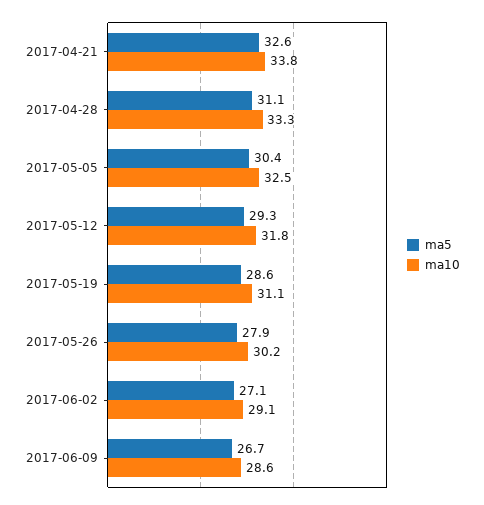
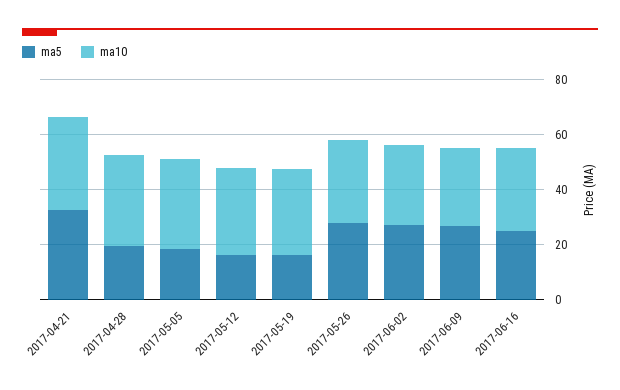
ma5, 2017-04-28: 31.1 -> 20
ma5, 2017-05-05: 30.4 -> 20
ma5, 2017-05-12: 29.3 -> 15
ma5, 2017-05-19: 28.6 -> 15
ma5, 2017-06-16: none -> 25
ma10, 2017-06-16: none -> 30

